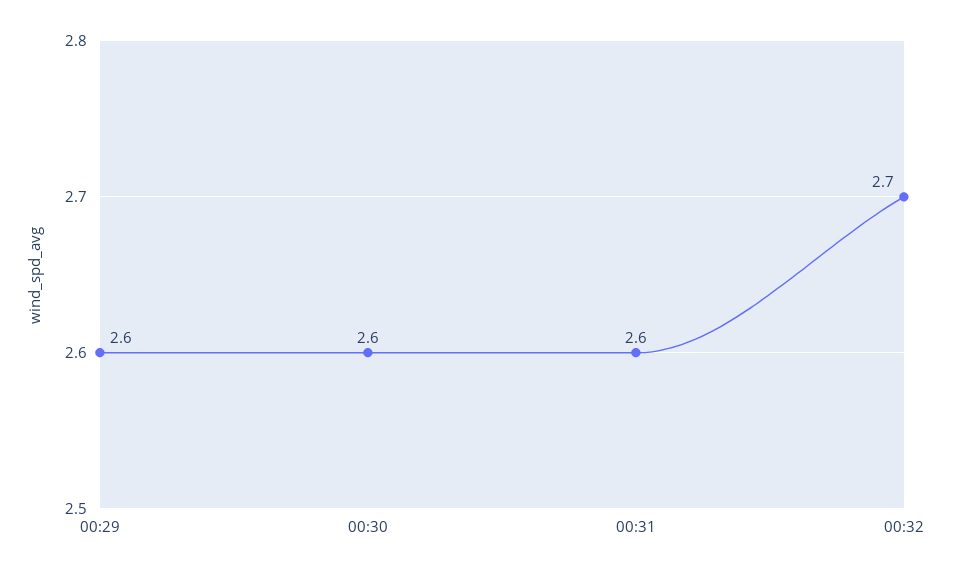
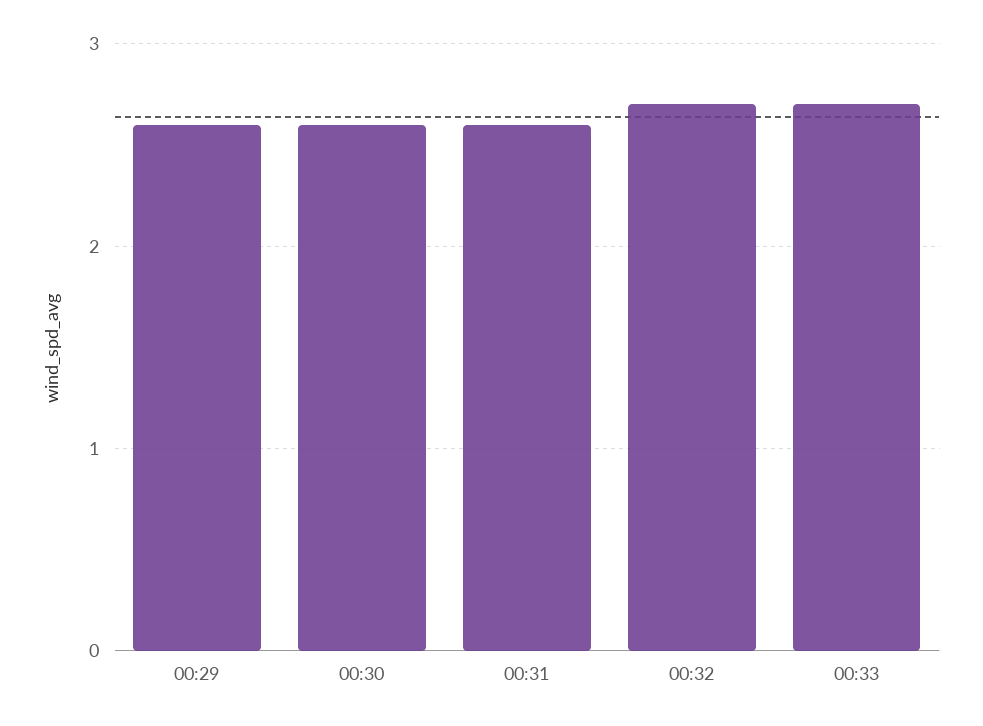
00:33: none -> 2.7

